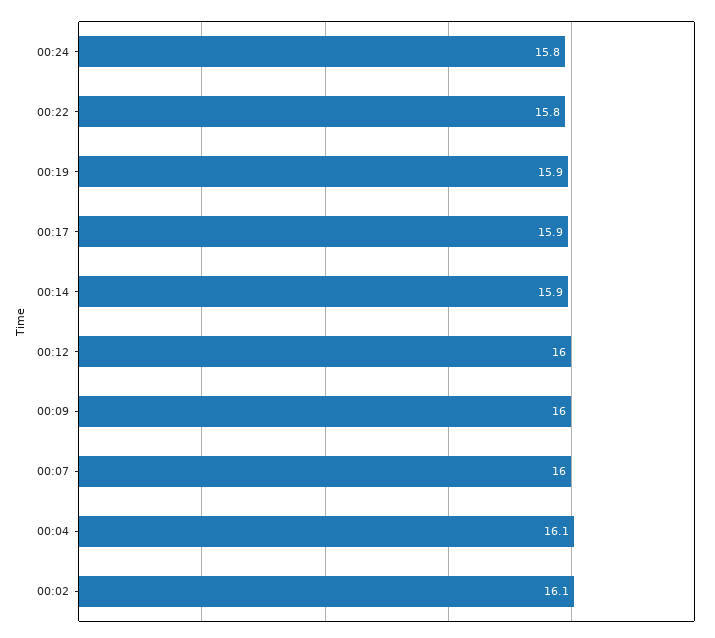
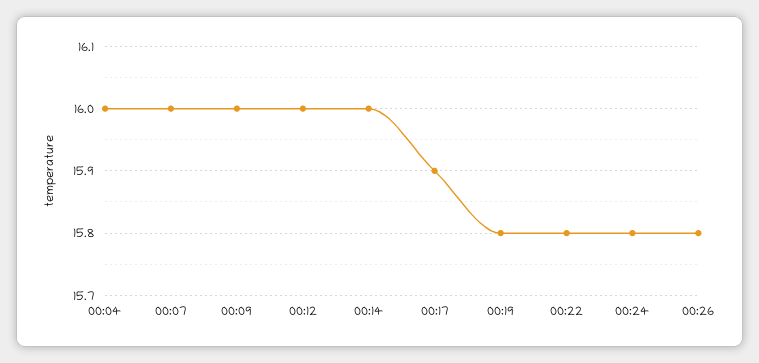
00:19: 15.9 -> 15.8
00:14: 15.9 -> 16
00:04: 16.1 -> 16
00:02: 16.1 -> none
00:26: none -> 15.8

